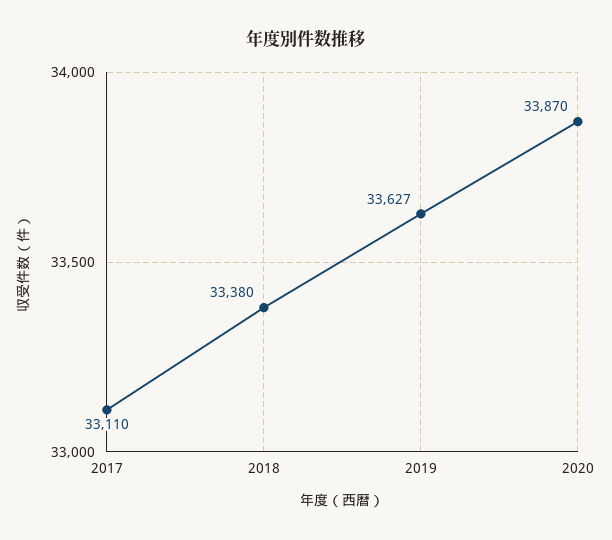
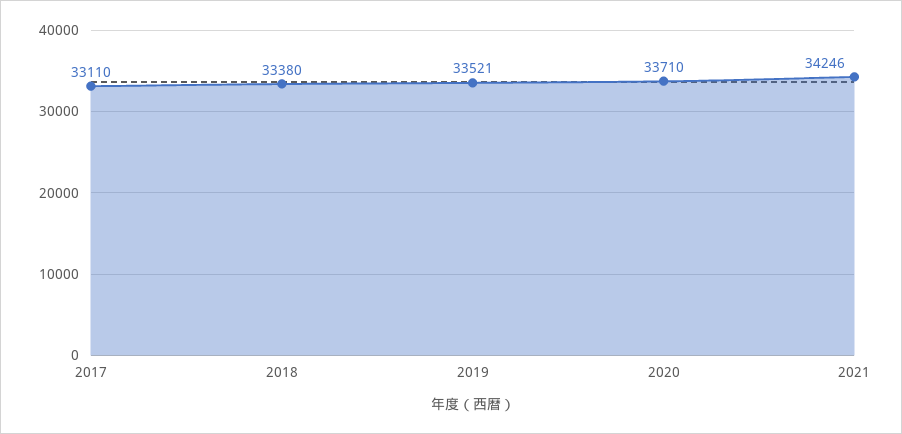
2019: 33627 -> 33521
2020: 33870 -> 33710
2021: none -> 34246

